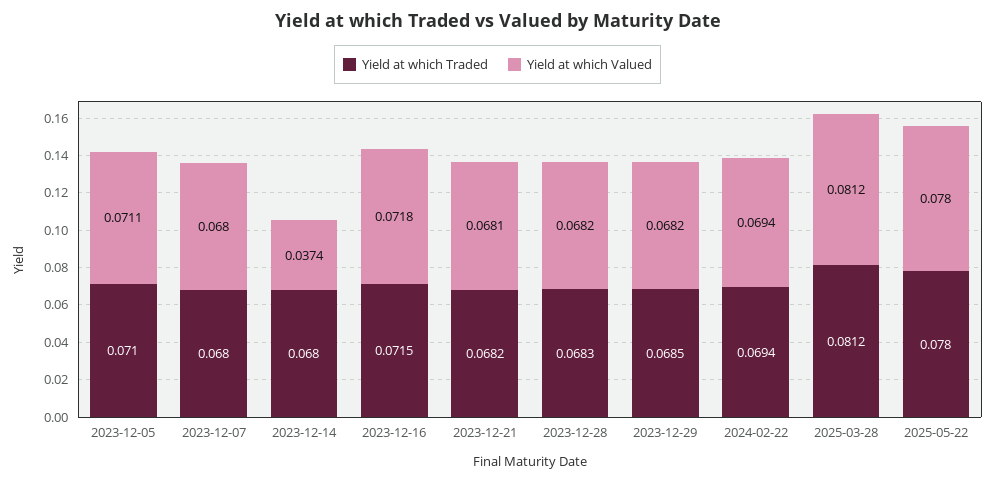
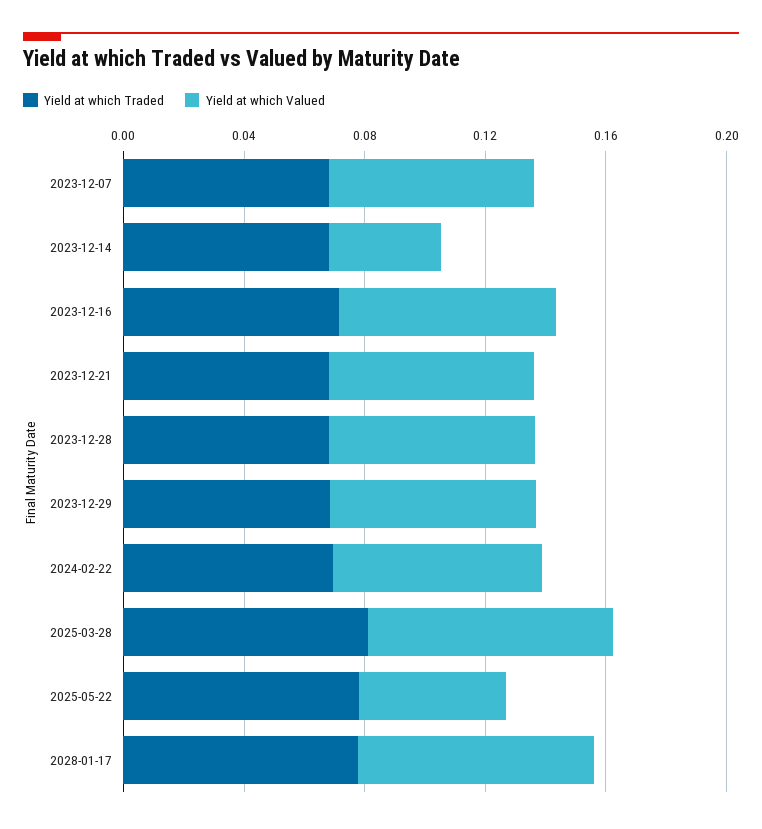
Yield at which Traded, 2023-12-05: 0.071 -> none
Yield at which Valued, 2023-12-05: 0.0711 -> none
Yield at which Valued, 2025-05-22: 0.078 -> 0.05
Yield at which Traded, 2028-01-17: none -> 0.08
Yield at which Valued, 2028-01-17: none -> 0.08

